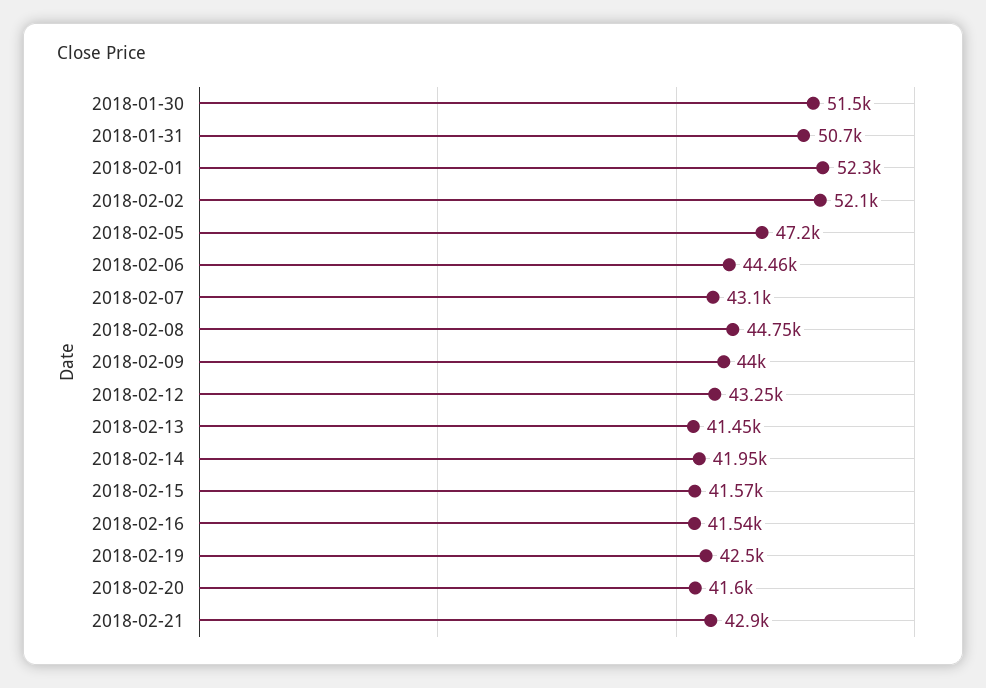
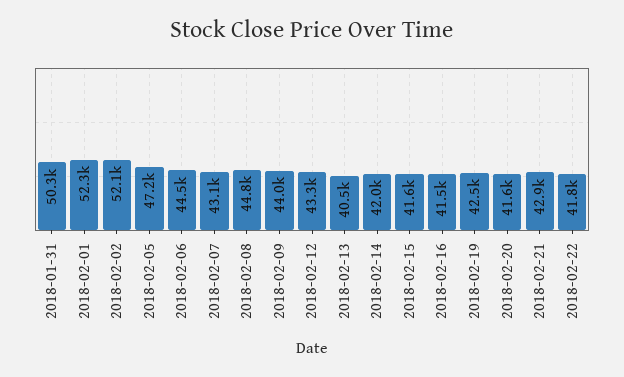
2018-01-30: 51500 -> none
2018-01-31: 50700 -> 50300
2018-02-13: 41450 -> 40500
2018-02-22: none -> 41800

